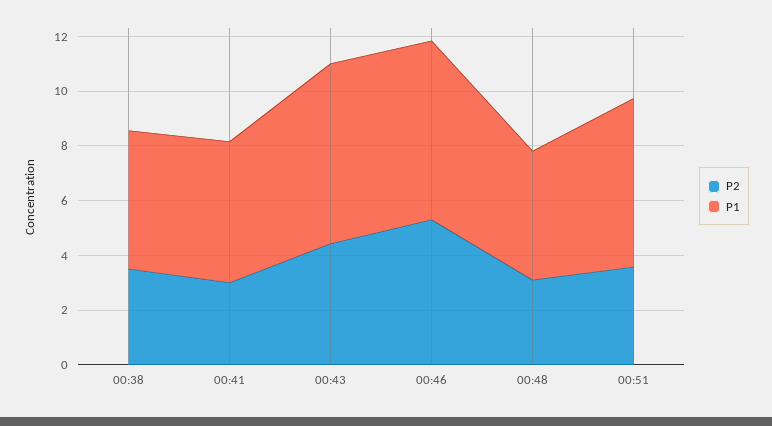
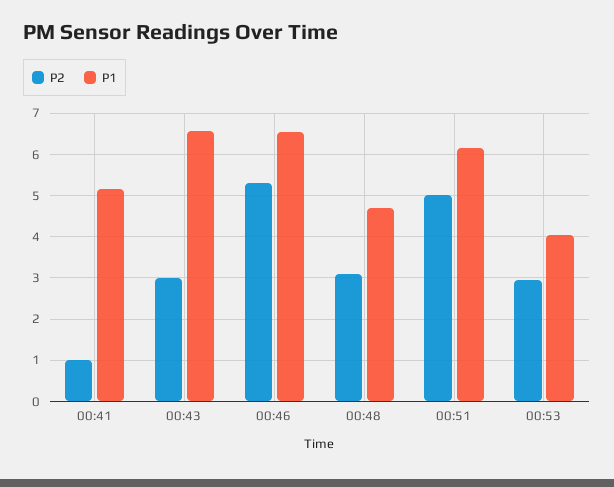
P2, 00:38: 3.5 -> none
P1, 00:38: 5 -> none
P2, 00:41: 3 -> 1
P2, 00:43: 4.5 -> 3
P2, 00:51: 3.5 -> 5
P2, 00:53: none -> 3
P1, 00:53: none -> 4

